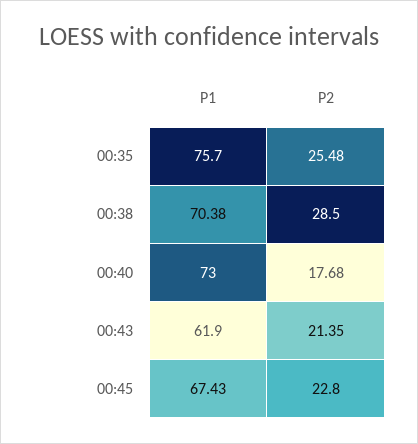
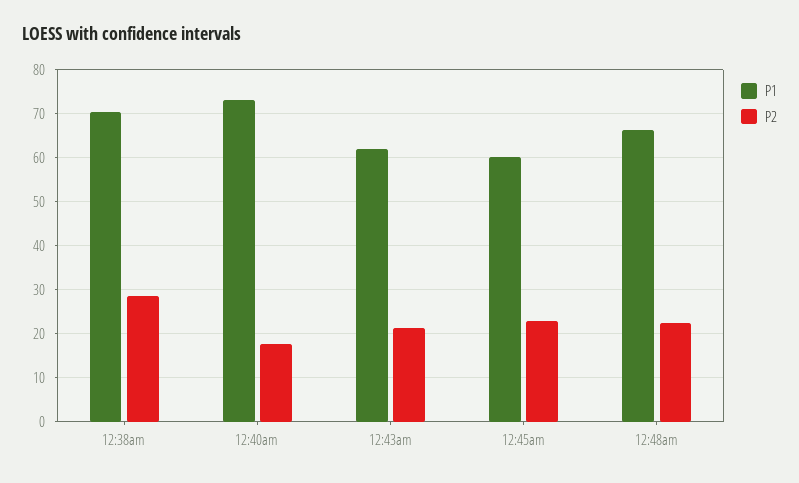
P1, 00:35: 75.7 -> none
P2, 00:35: 25.48 -> none
P1, 00:45: 67.43 -> 60
P1, 12:48am: none -> 66
P2, 12:48am: none -> 22

